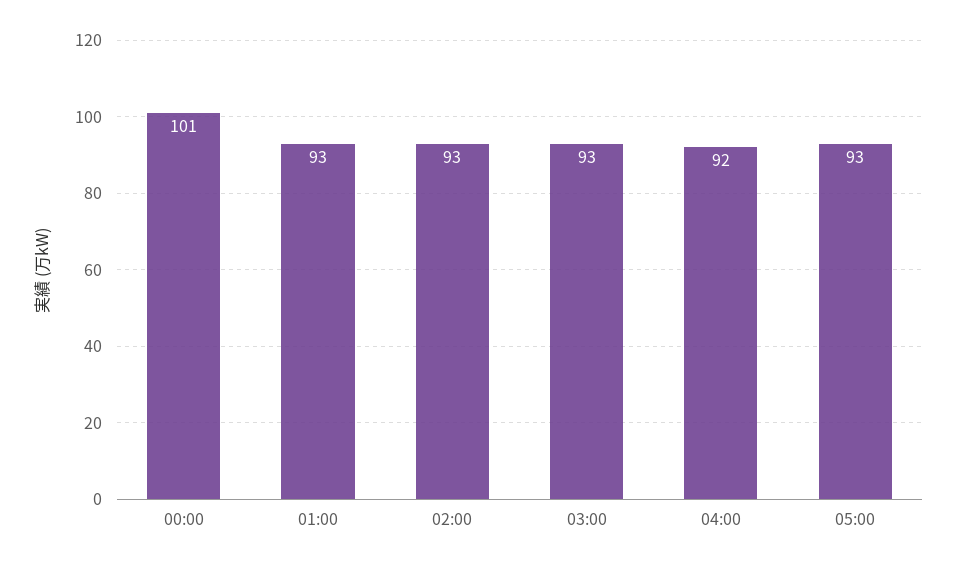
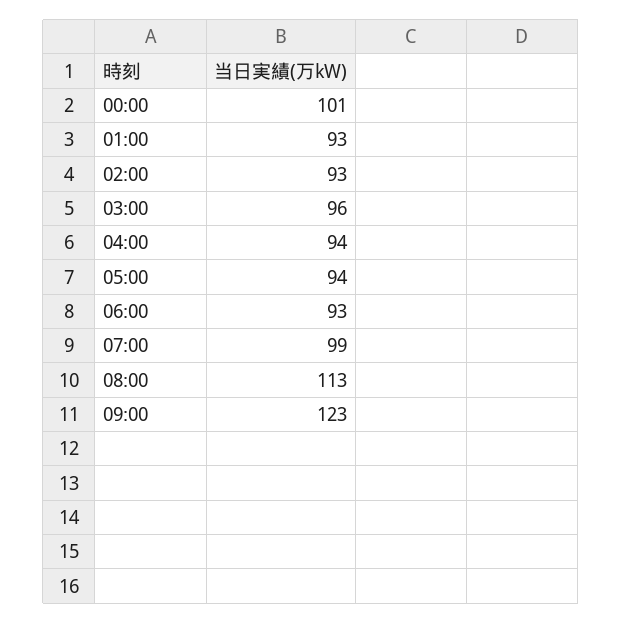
03:00: 93 -> 96
04:00: 92 -> 94
05:00: 93 -> 94
06:00: none -> 93
07:00: none -> 99
08:00: none -> 113
09:00: none -> 123

